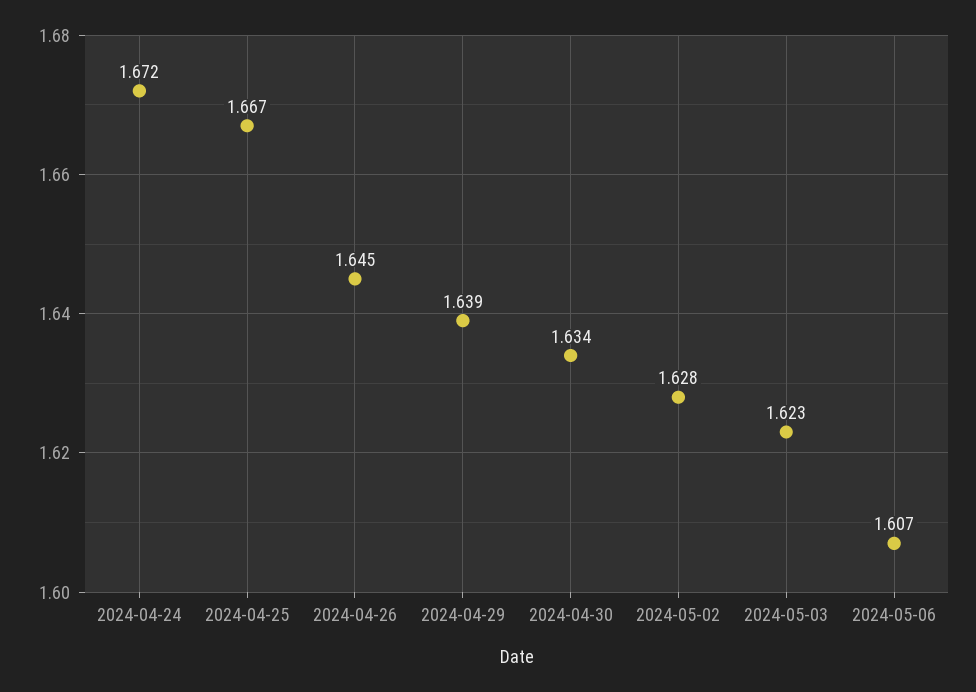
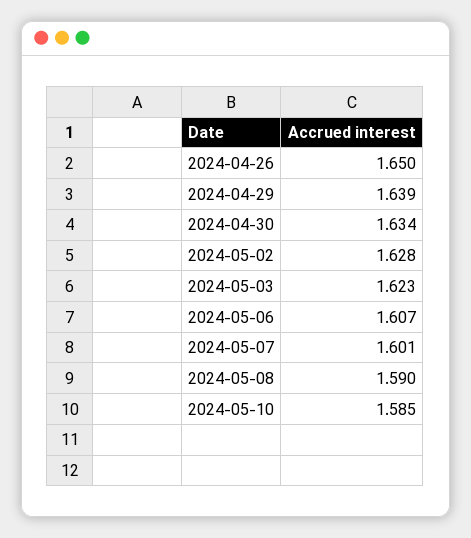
2024-04-24: 1.672 -> none
2024-04-25: 1.667 -> none
2024-04-26: 1.645 -> 1.65
2024-05-07: none -> 1.601
2024-05-08: none -> 1.59
2024-05-10: none -> 1.585

